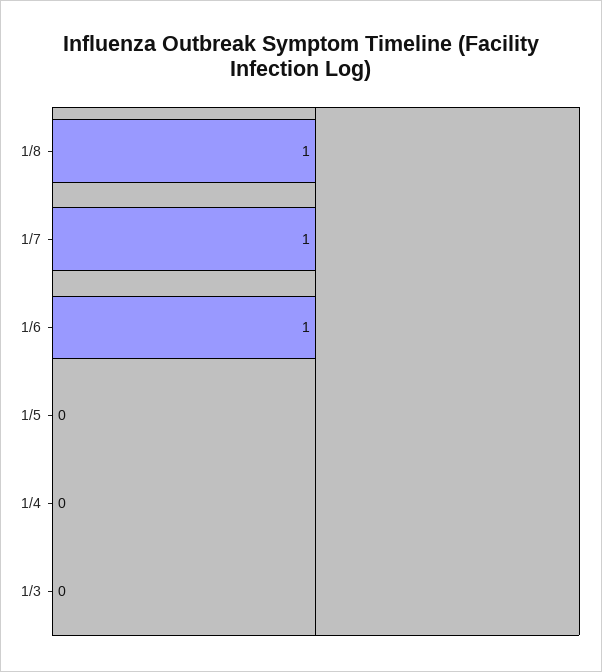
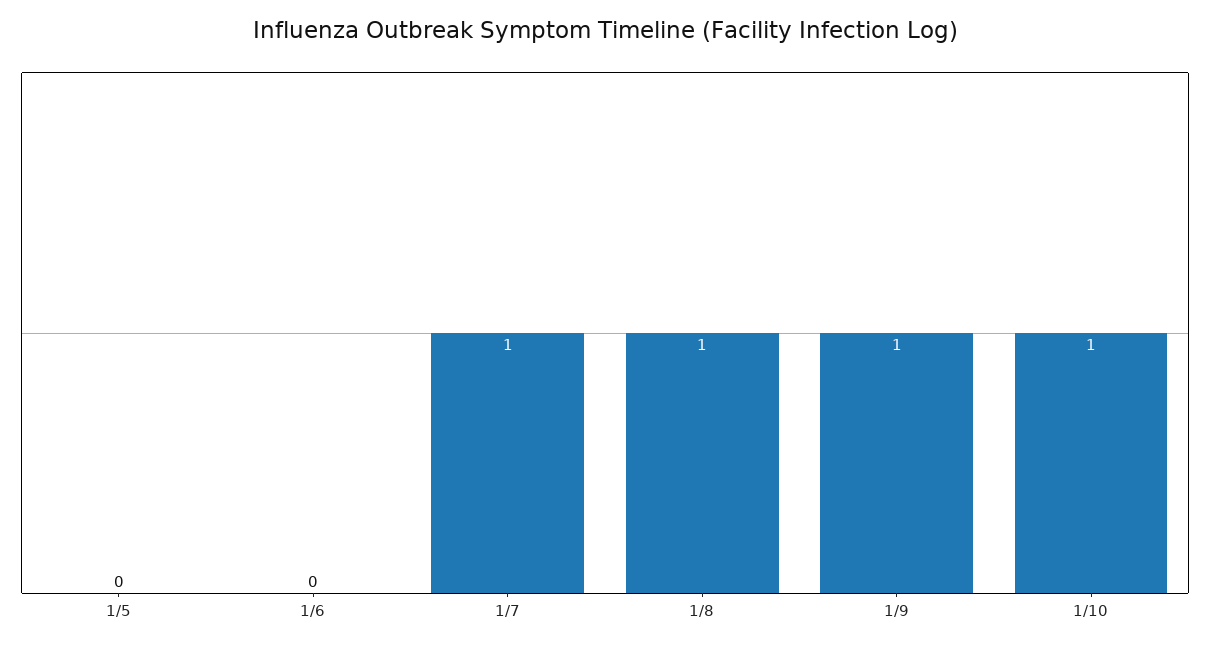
1/6: 1 -> 0
1/4: 0 -> none
1/3: 0 -> none
1/9: none -> 1
1/10: none -> 1

